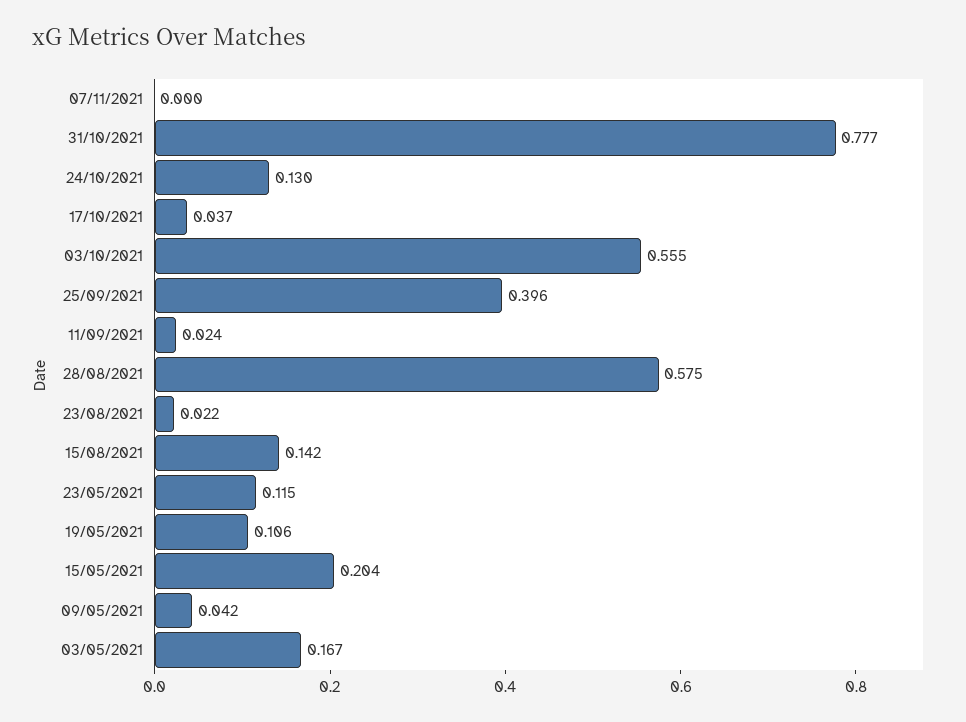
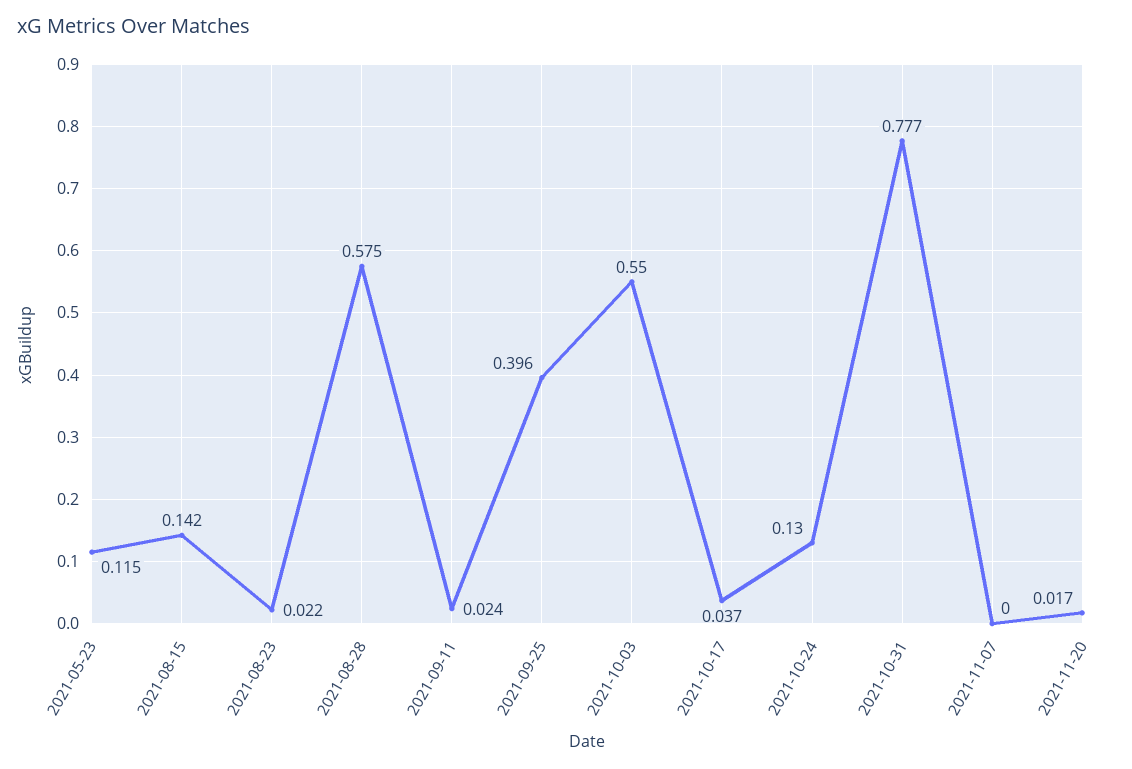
03/10/2021: 0.555 -> 0.55
19/05/2021: 0.106 -> none
15/05/2021: 0.204 -> none
09/05/2021: 0.042 -> none
03/05/2021: 0.167 -> none
2021-11-20: none -> 0.017

